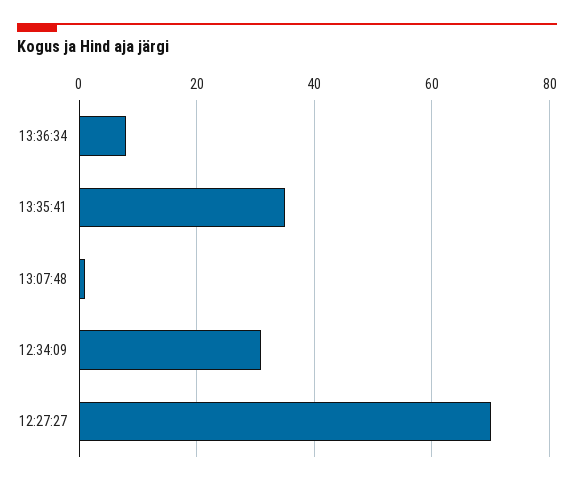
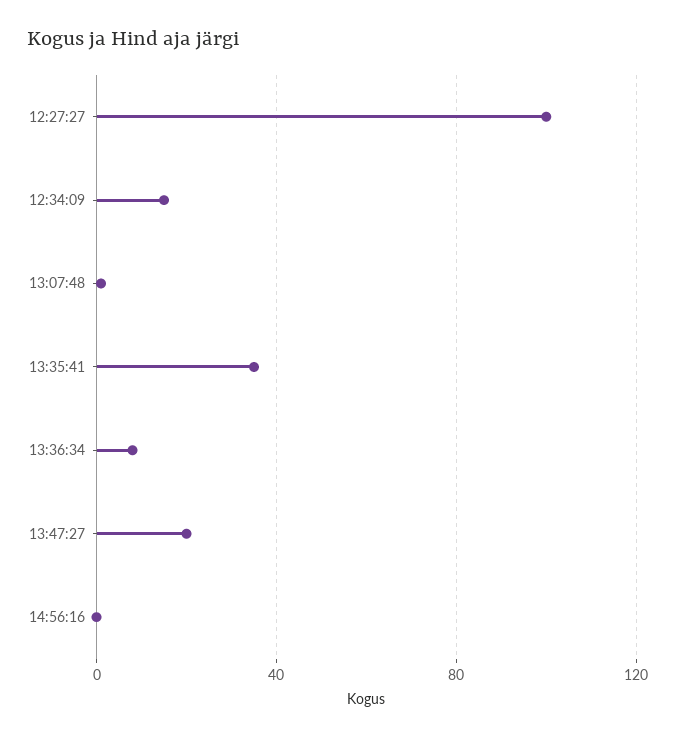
12:34:09: 30 -> 15
12:27:27: 70 -> 100
13:47:27: none -> 20
14:56:16: none -> 0

